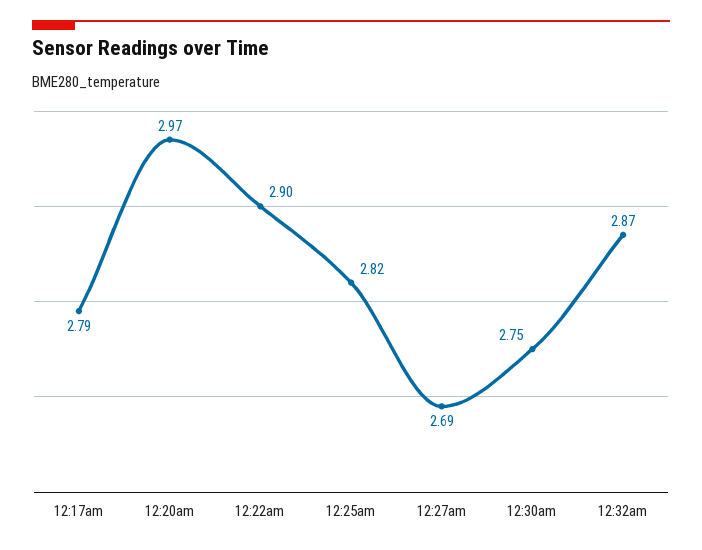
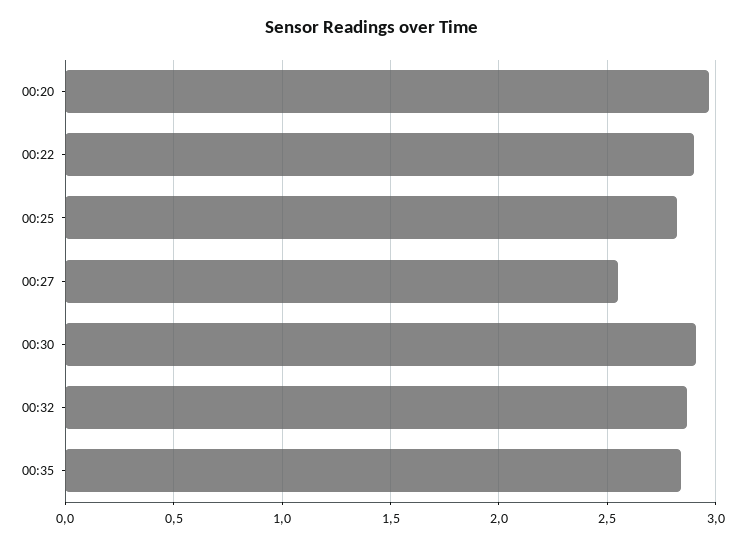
12:17am: 2.79 -> none
12:27am: 2.69 -> 2.55
12:30am: 2.75 -> 2.9
00:35: none -> 2.85

